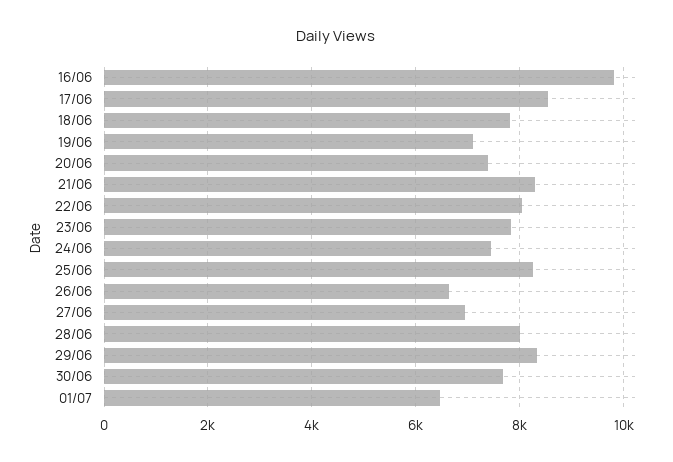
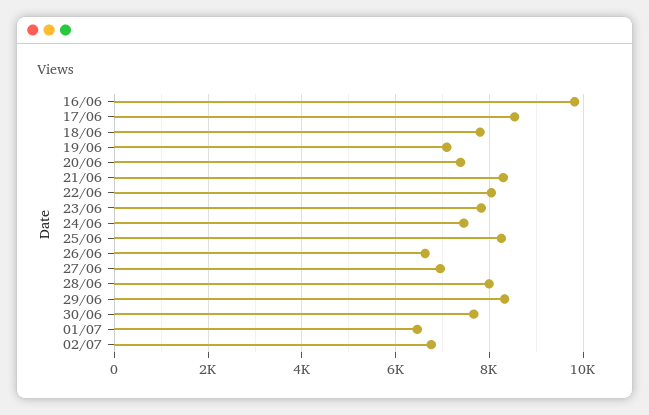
02/07: none -> 6800

